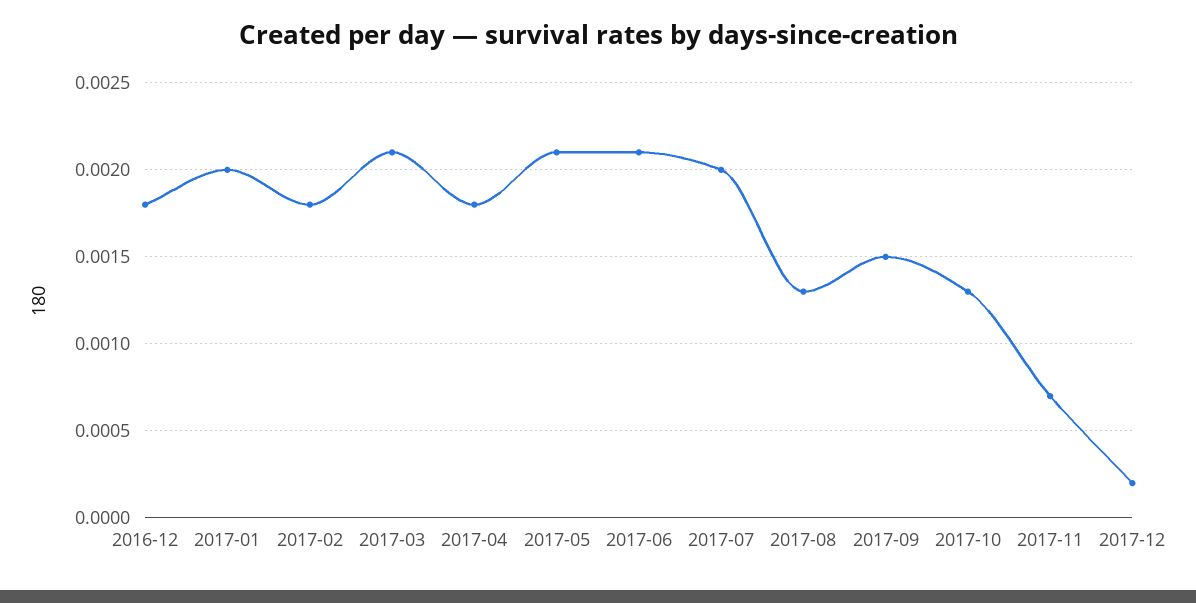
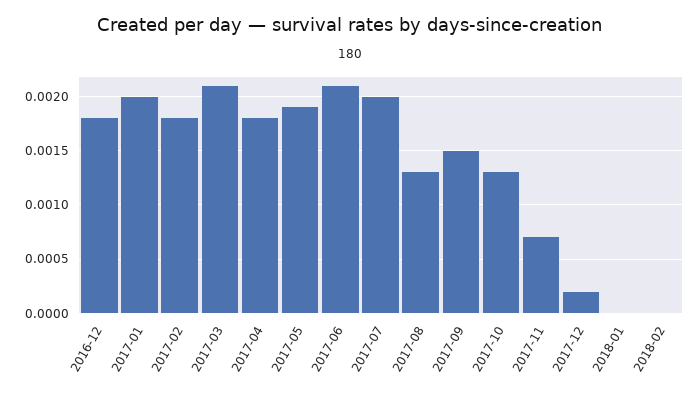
2017-05: 0.0021 -> 0.0019
2018-01: none -> 0
2018-02: none -> 0

